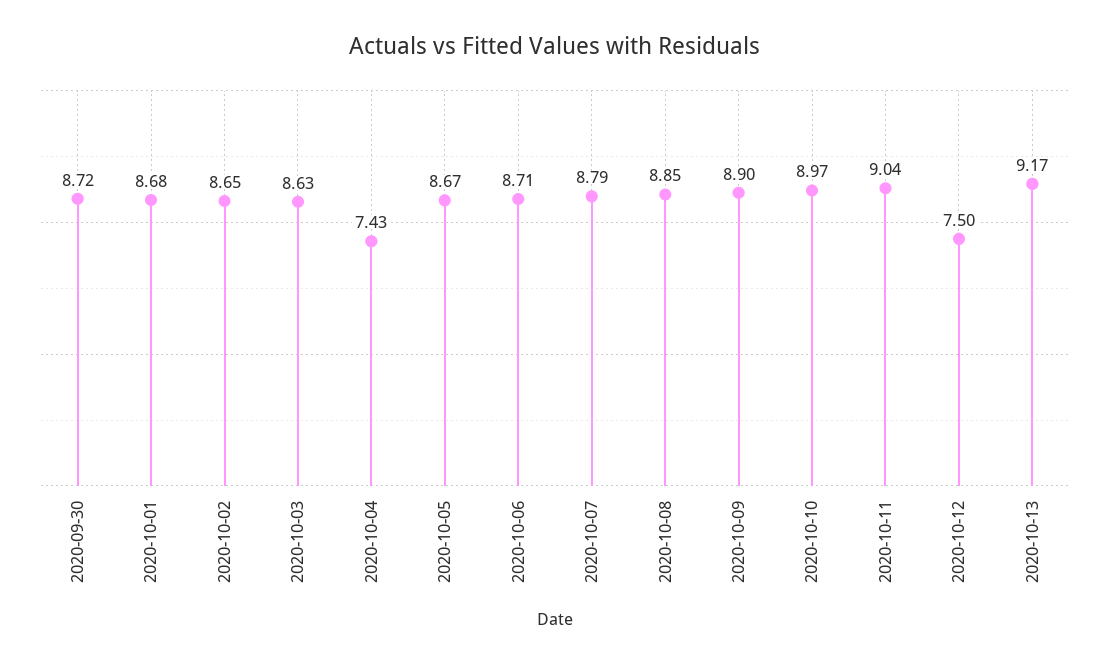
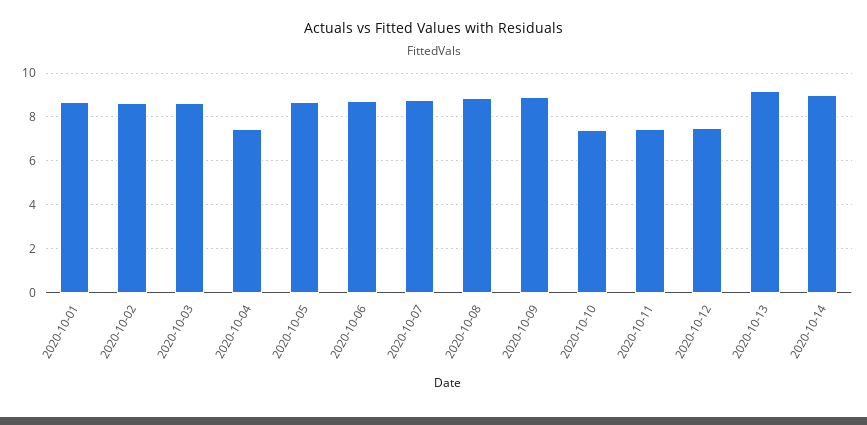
2020-09-30: 8.72 -> none
2020-10-10: 8.97 -> 7.5
2020-10-11: 9.04 -> 7.5
2020-10-14: none -> 9

